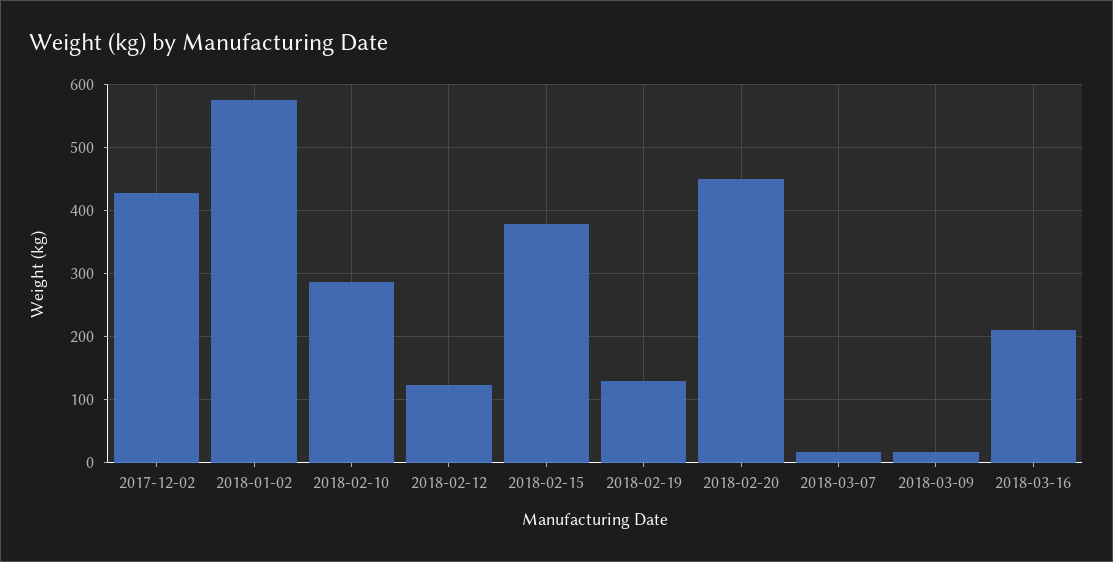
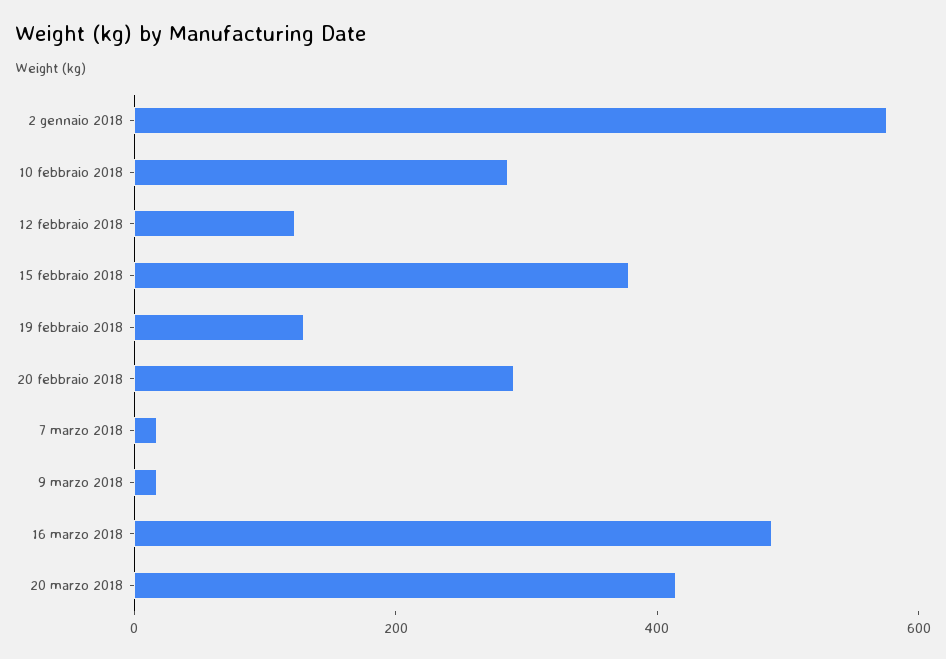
2017-12-02: 430 -> none
2018-02-20: 450 -> 300
2018-03-16: 210 -> 500
20 marzo 2018: none -> 400

